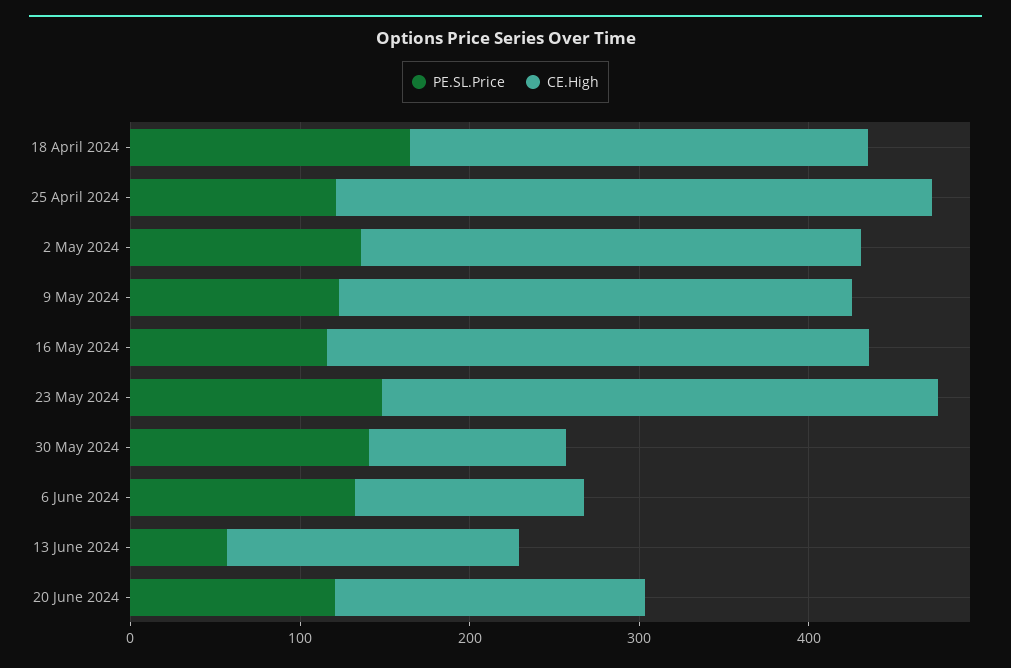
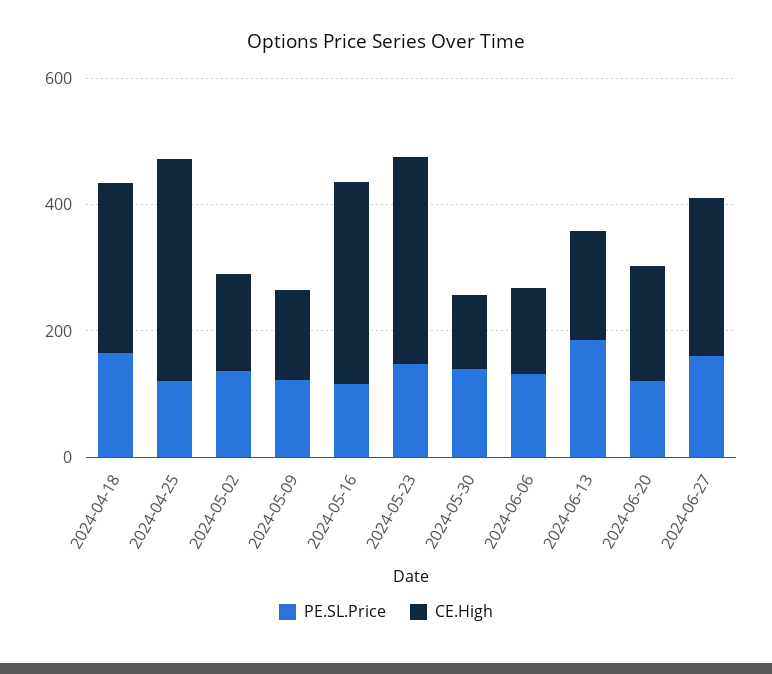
CE.High, 2 May 2024: 300 -> 150
CE.High, 9 May 2024: 300 -> 150
PE.SL.Price, 13 June 2024: 60 -> 200
PE.SL.Price, 2024-06-27: none -> 150
CE.High, 2024-06-27: none -> 250

